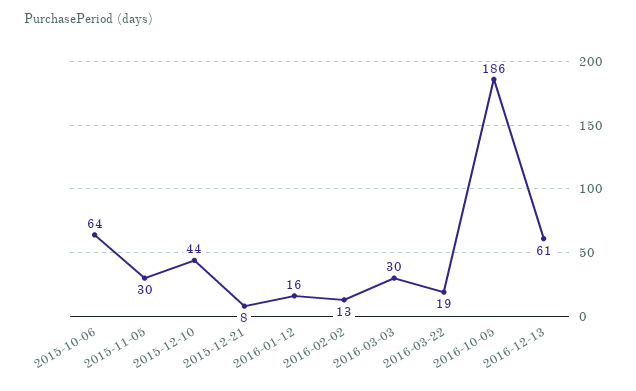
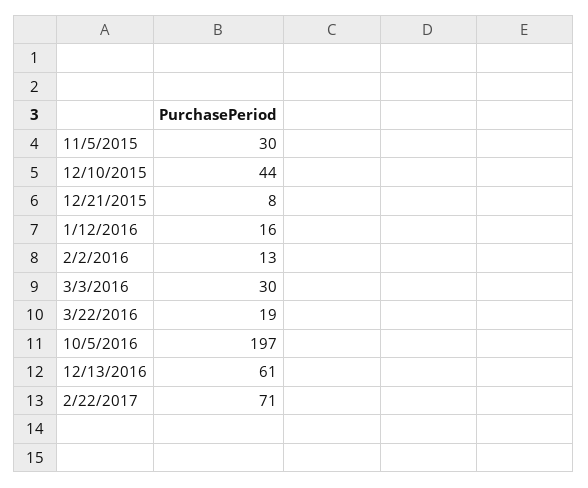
2015-10-06: 64 -> none
2016-10-05: 186 -> 197
2/22/2017: none -> 71

